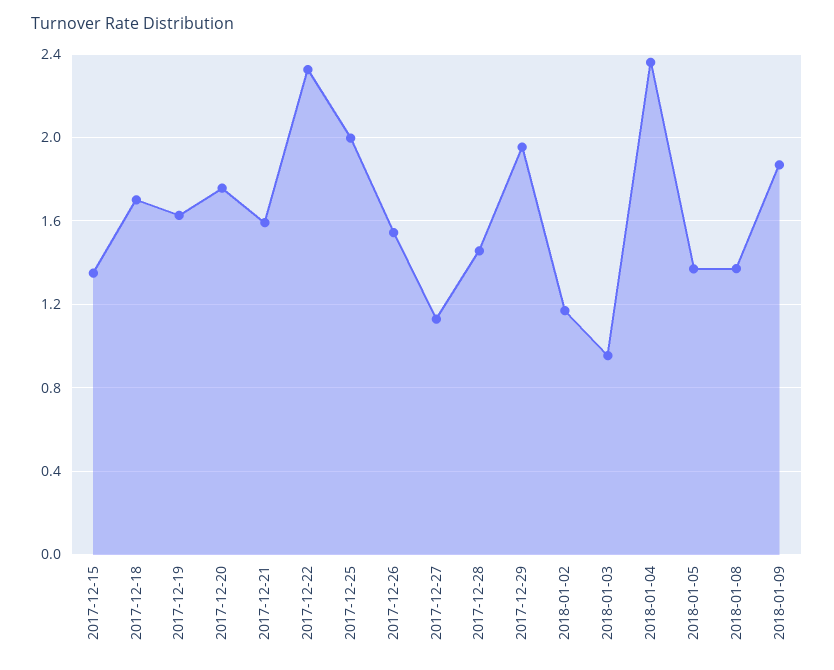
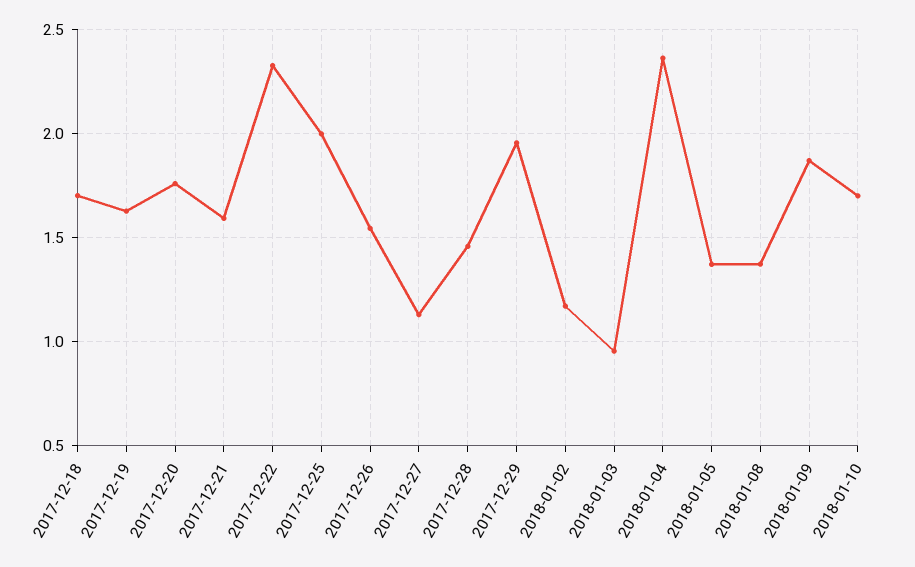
2017-12-15: 1.35 -> none
2018-01-10: none -> 1.7

